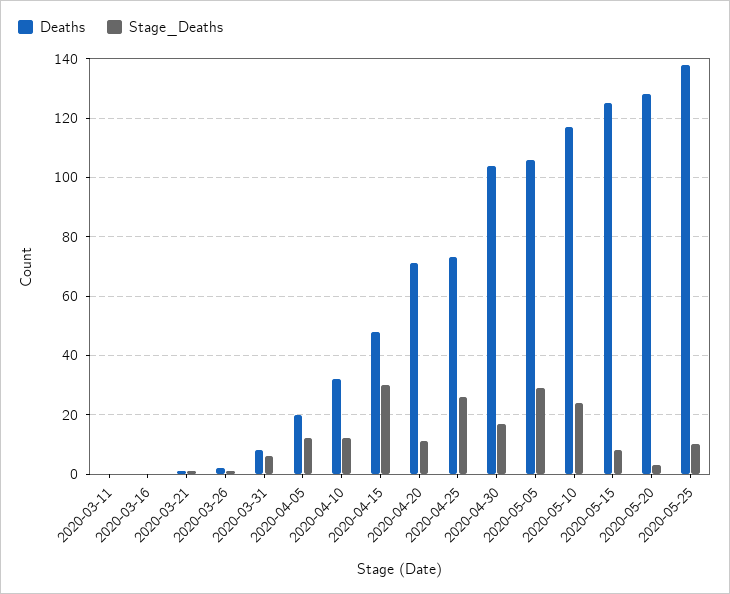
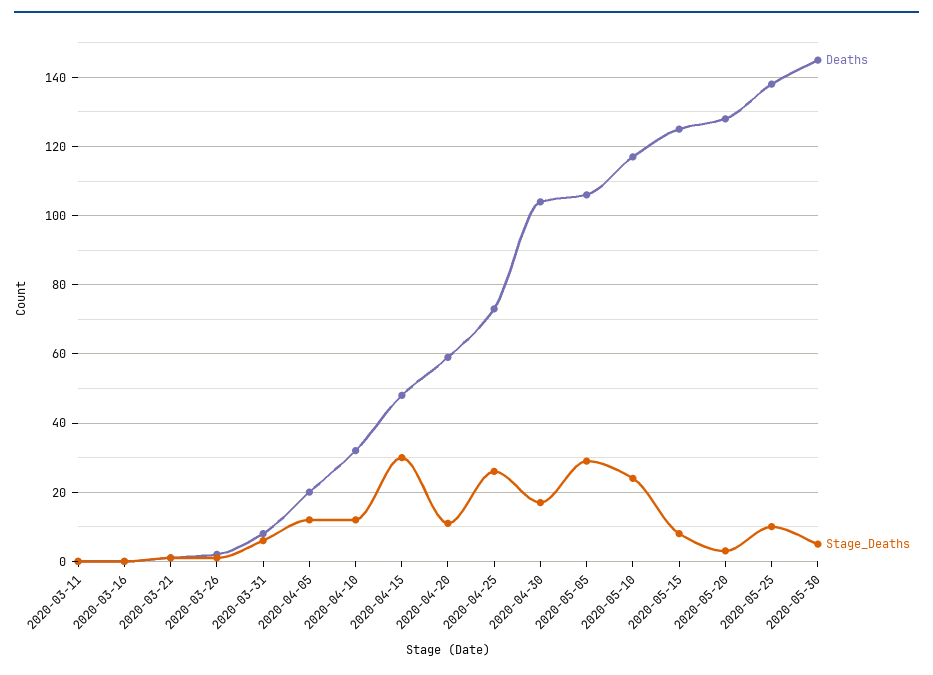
Deaths, 2020-04-20: 70 -> 60
Deaths, 2020-05-30: none -> 145
Stage_Deaths, 2020-05-30: none -> 5

